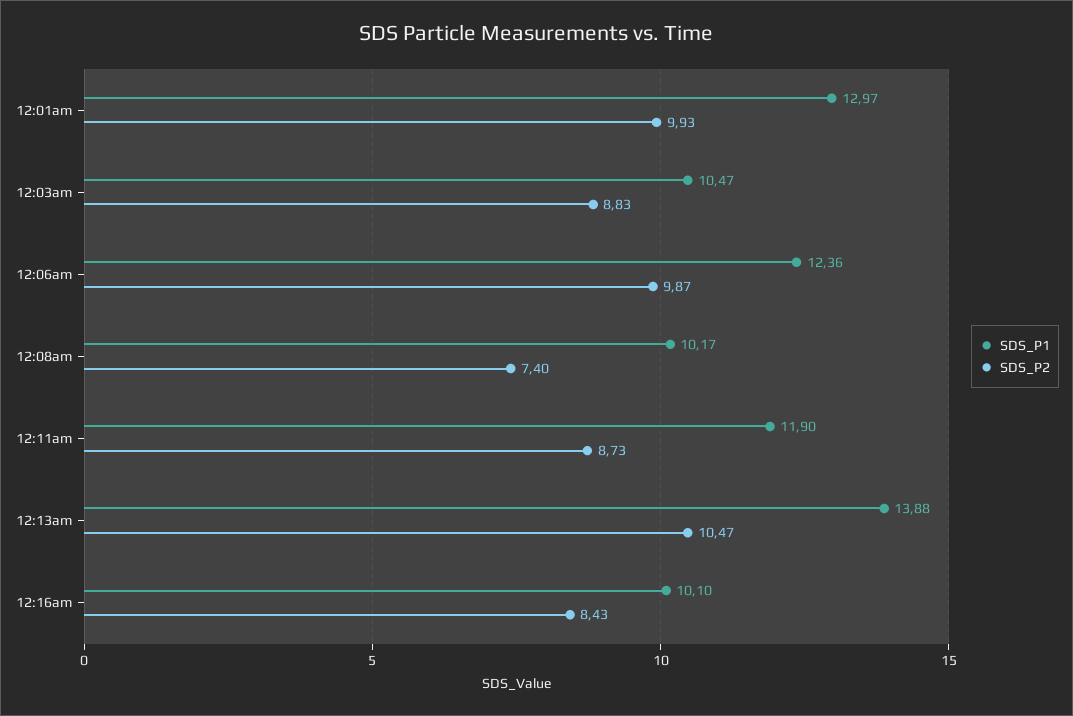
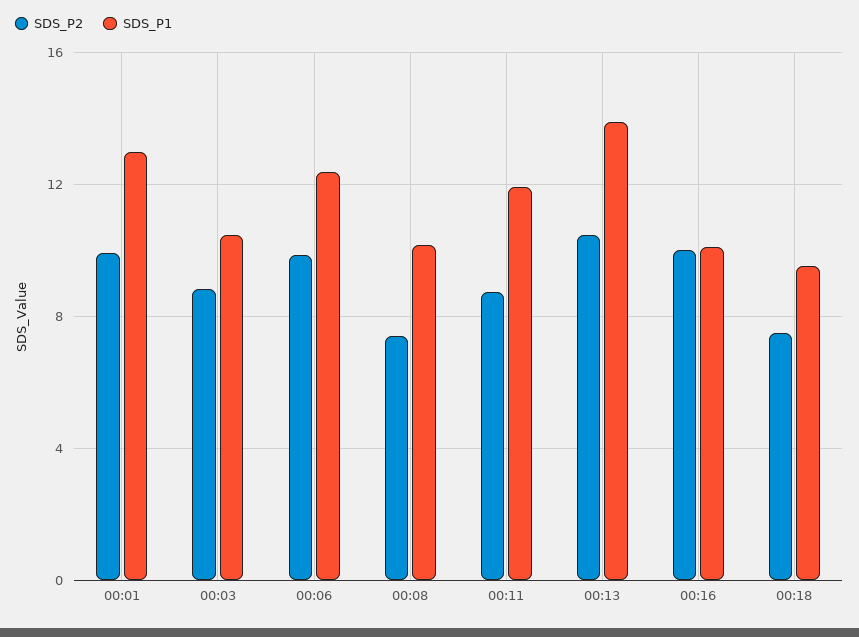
SDS_P2, 12:16am: 8.43 -> 10
SDS_P2, 00:18: none -> 7.5
SDS_P1, 00:18: none -> 9.5

